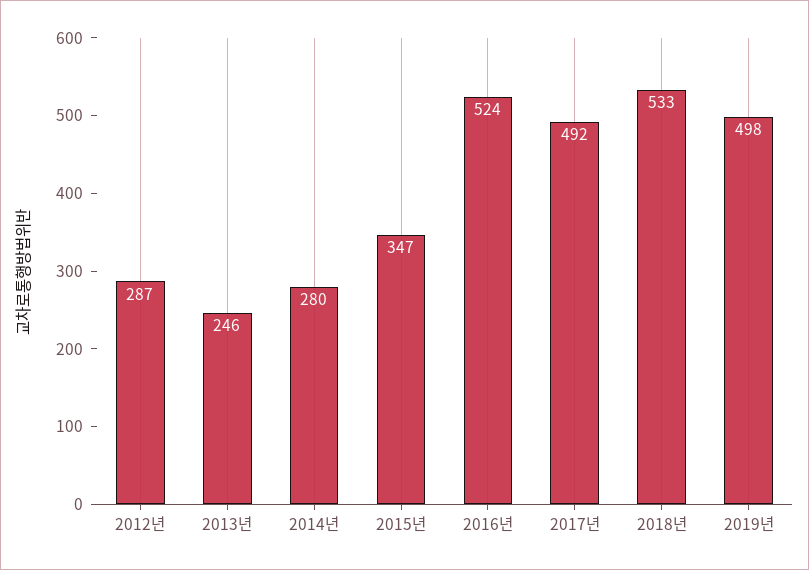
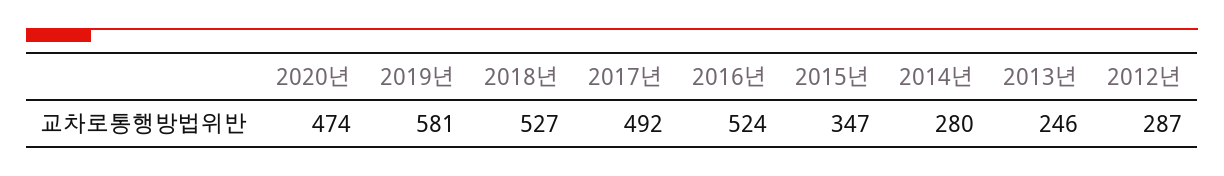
2018년: 533 -> 527
2019년: 498 -> 581
2020년: none -> 474

